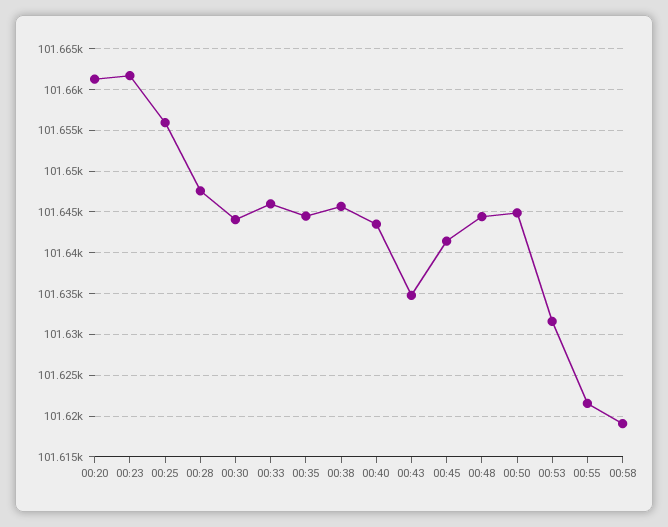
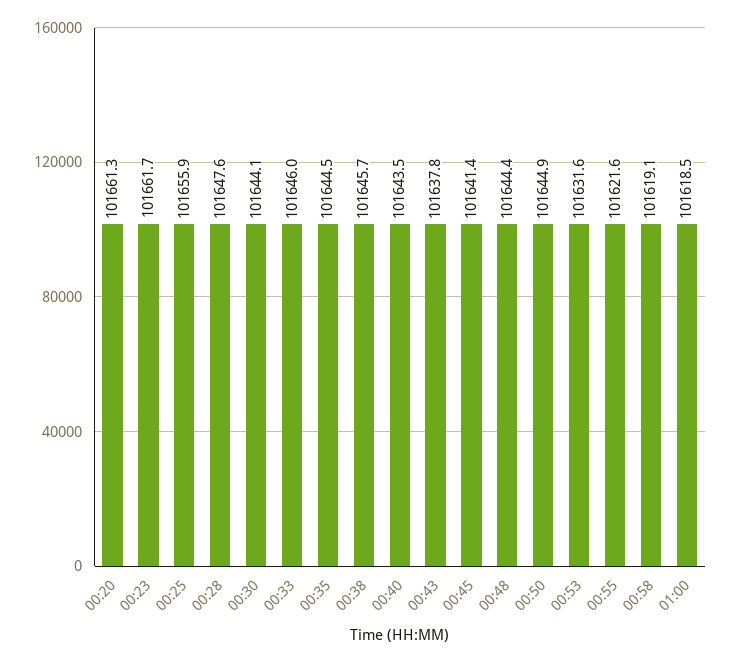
00:43: 101635 -> 101637.8
01:00: none -> 101618.5

